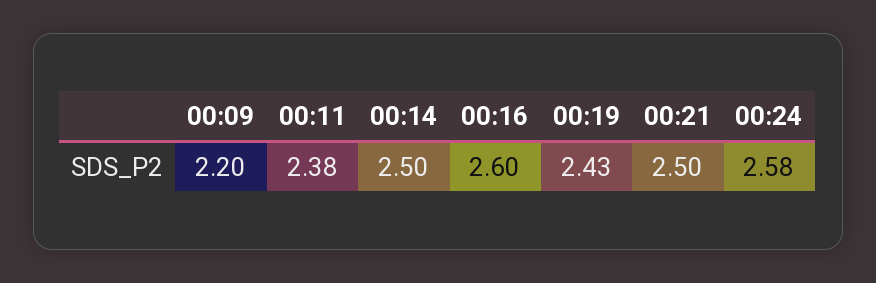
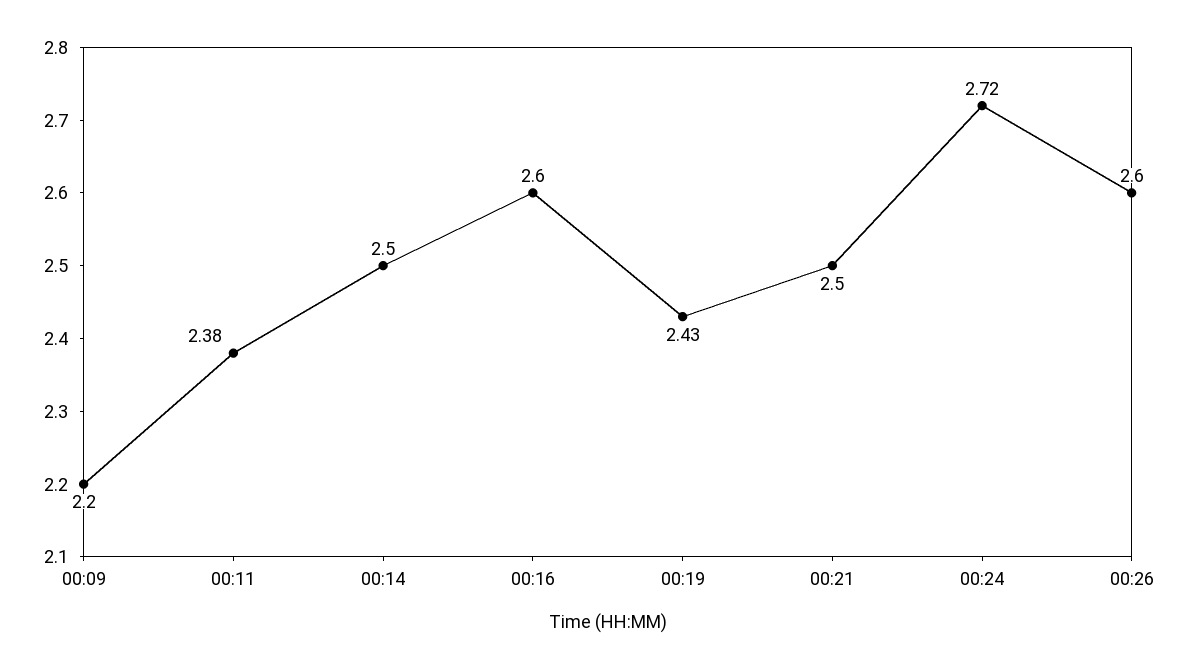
00:24: 2.58 -> 2.72
00:26: none -> 2.6

